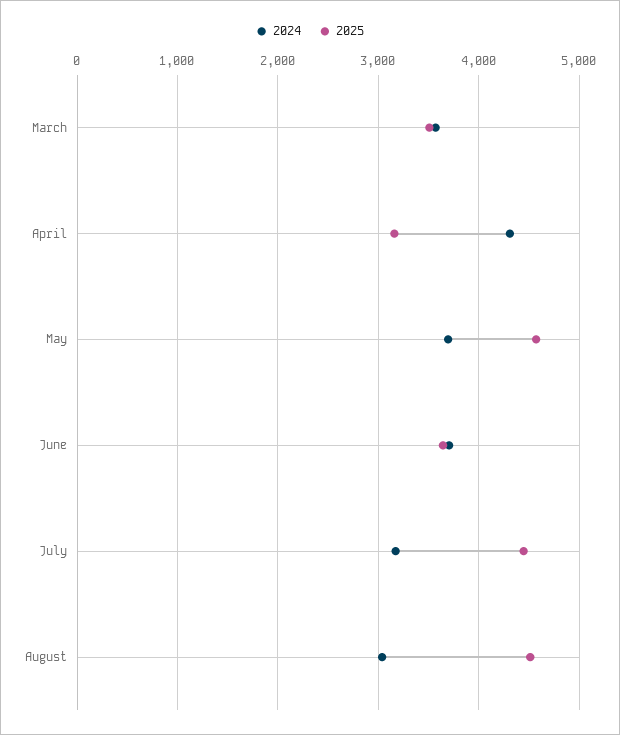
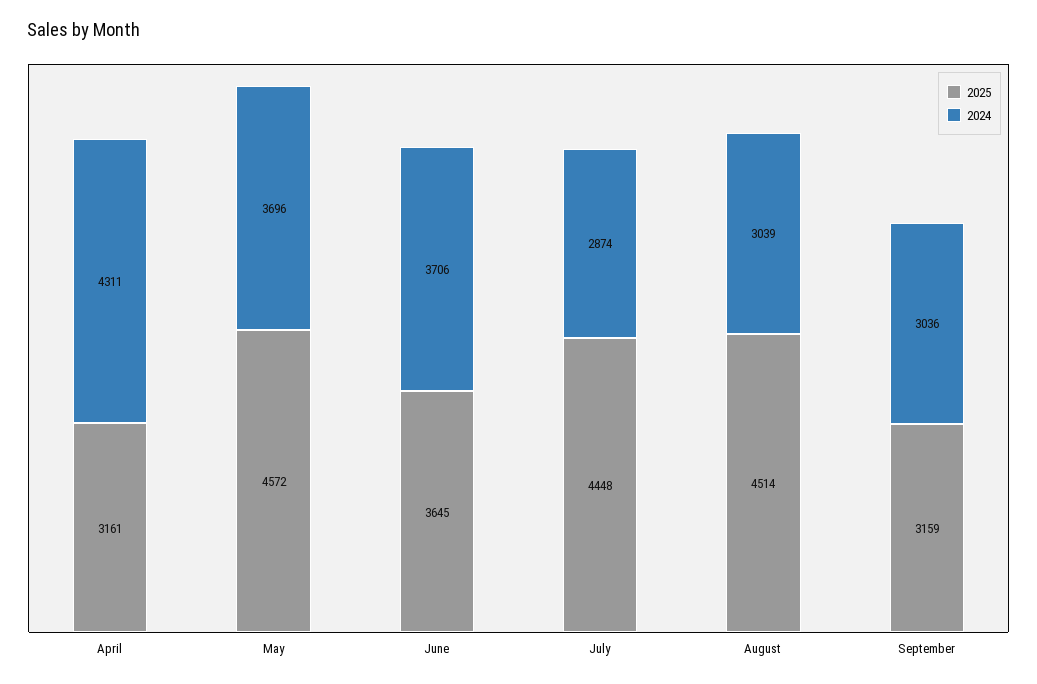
2024, March: 3600 -> none
2025, March: 3500 -> none
2024, July: 3200 -> 2874
2025, September: none -> 3159
2024, September: none -> 3036

